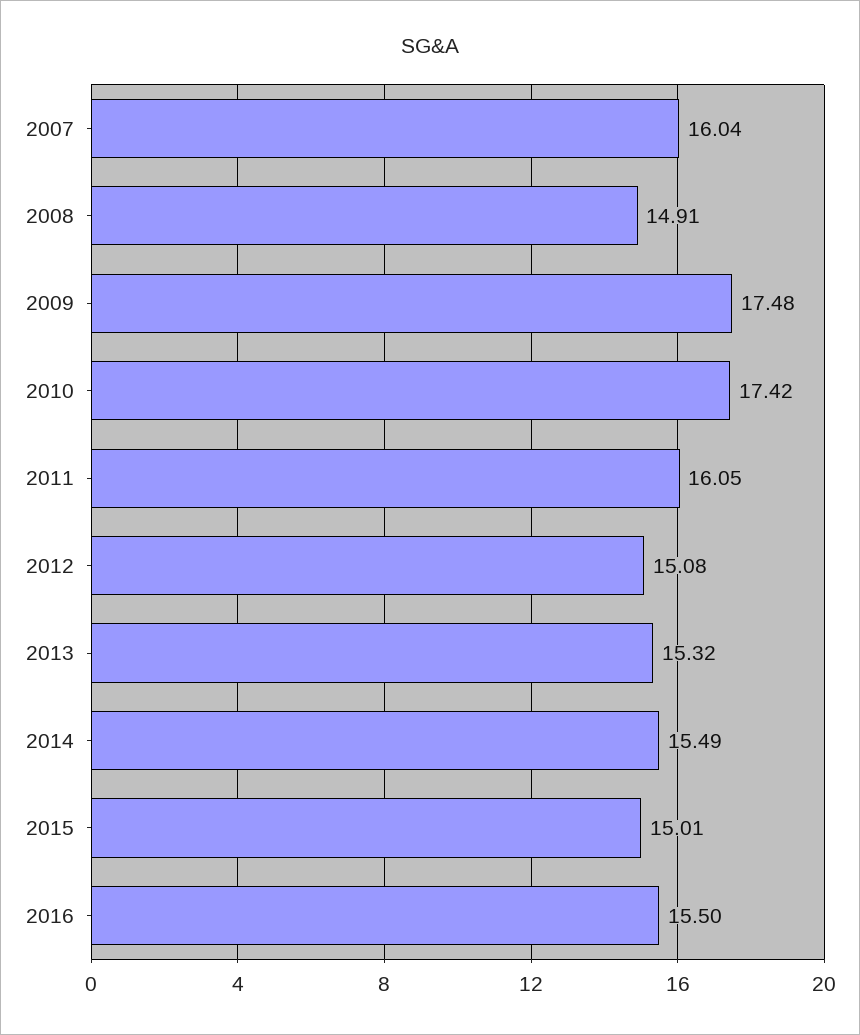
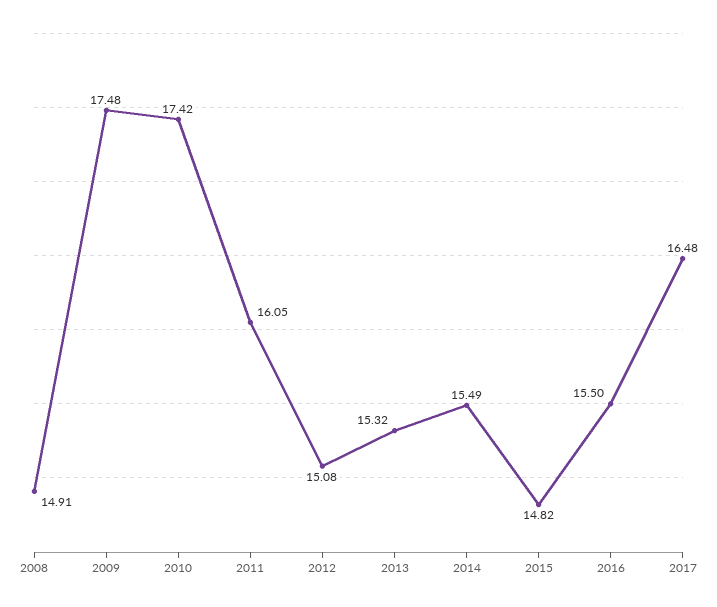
2007: 16.04 -> none
2015: 15.01 -> 14.82
2017: none -> 16.48

